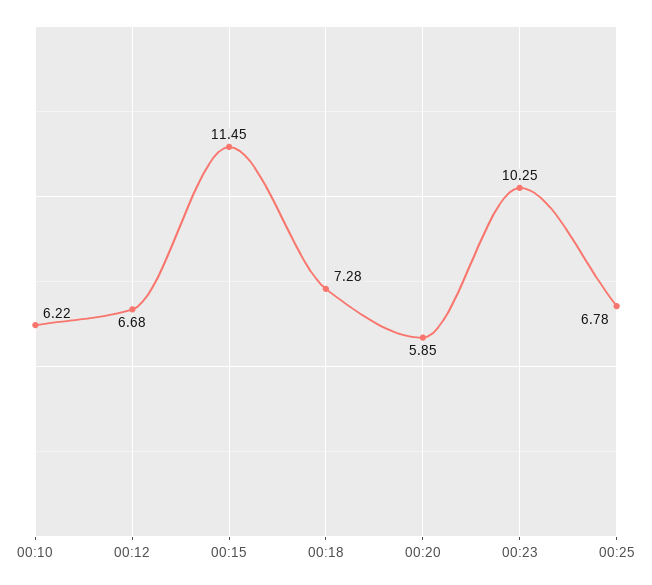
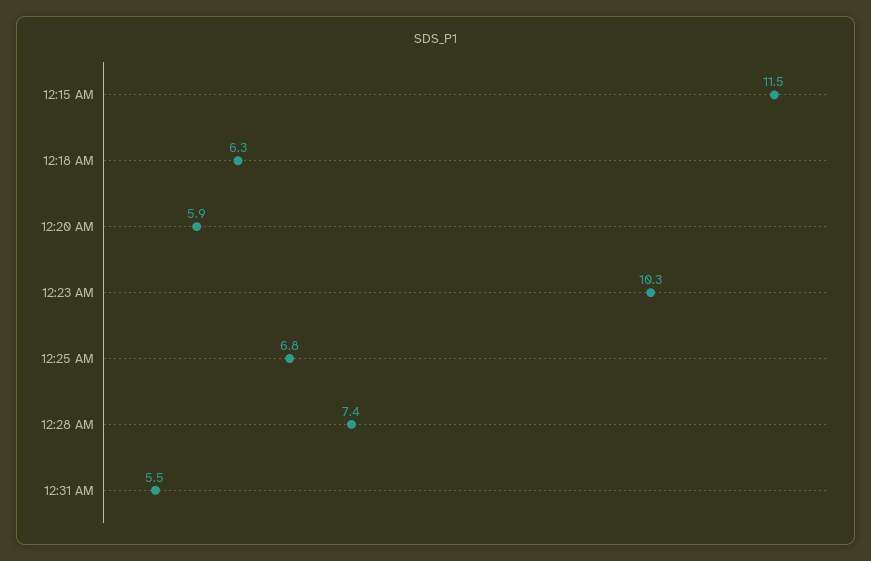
00:10: 6.22 -> none
00:12: 6.68 -> none
00:18: 7.28 -> 6.3
12:28 AM: none -> 7.4
12:31 AM: none -> 5.5

